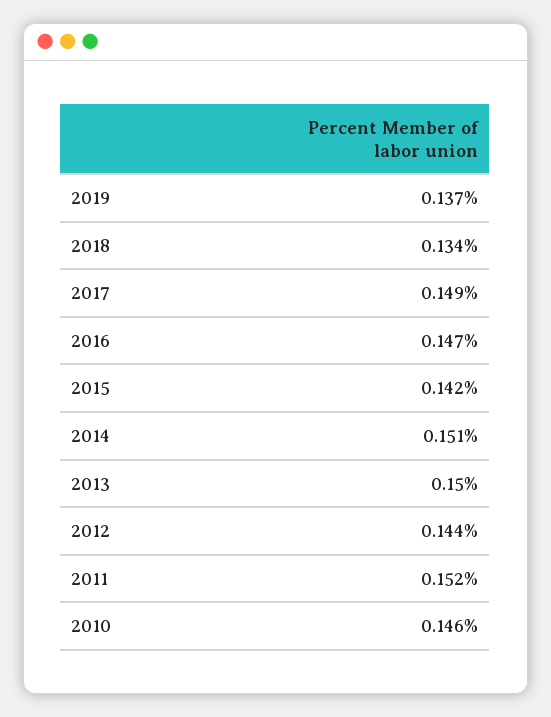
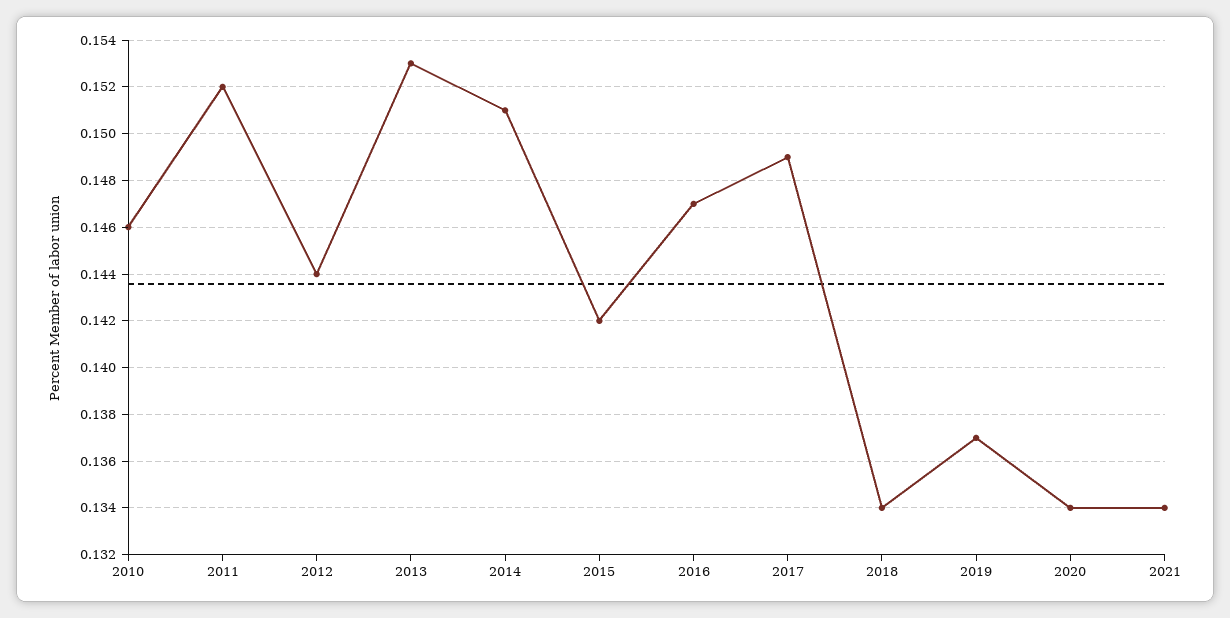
2013: 0.15 -> 0.153
2020: none -> 0.134
2021: none -> 0.134

